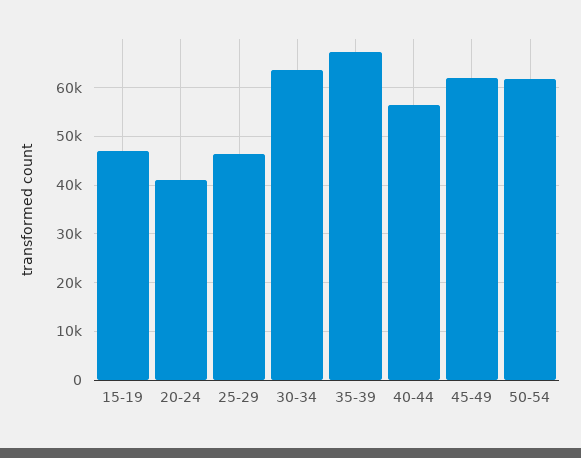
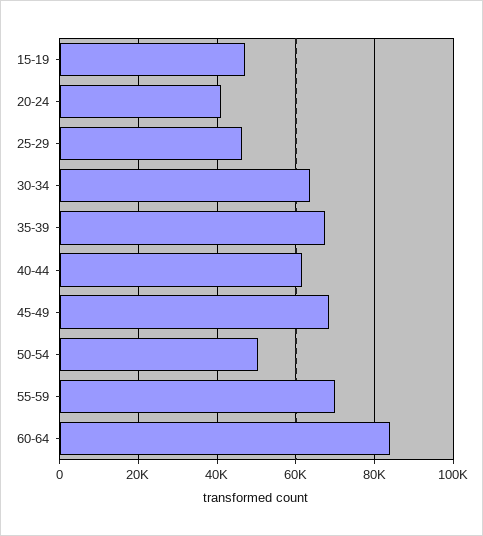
40-44: 56000 -> 62000
45-49: 62000 -> 68000
50-54: 62000 -> 50000
55-59: none -> 70000
60-64: none -> 84000

